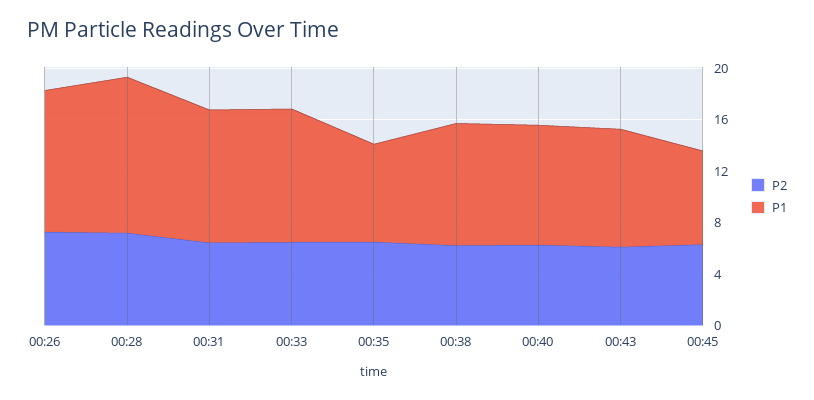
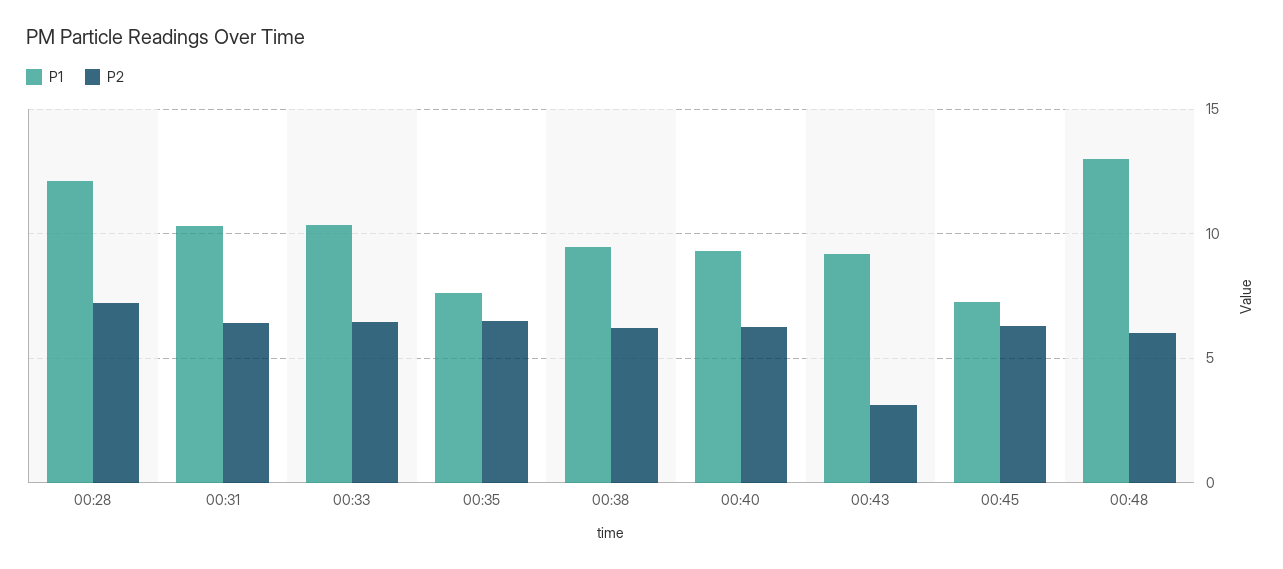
P2, 00:26: 7 -> none
P1, 00:26: 11 -> none
P2, 00:43: 6 -> 3
P1, 00:48: none -> 13
P2, 00:48: none -> 6

